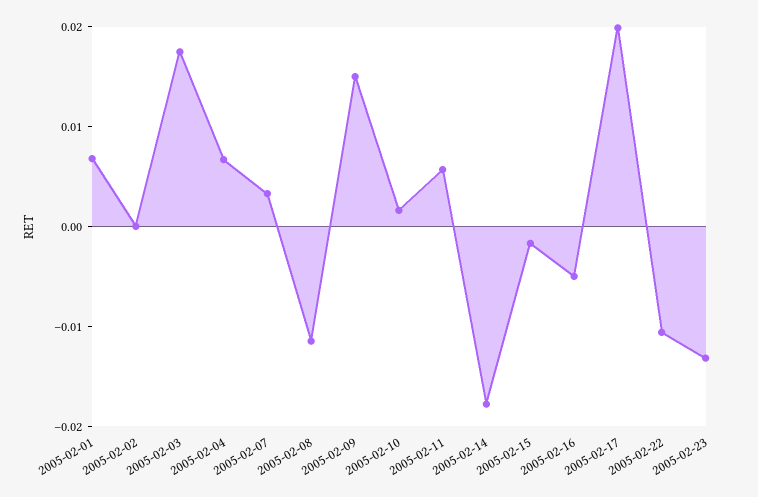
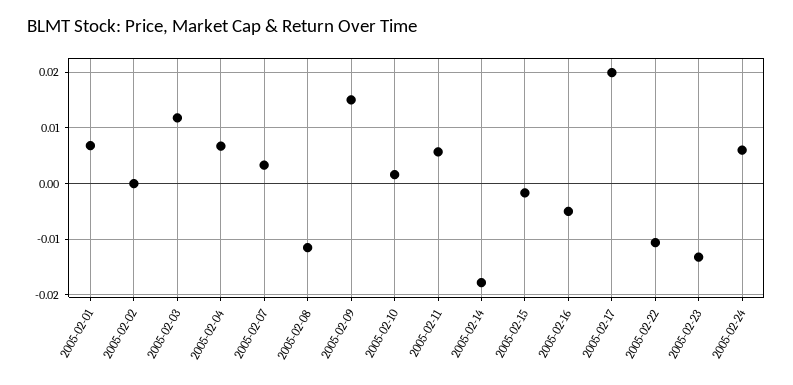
2005-02-03: 0.018 -> 0.012
2005-02-24: none -> 0.006

